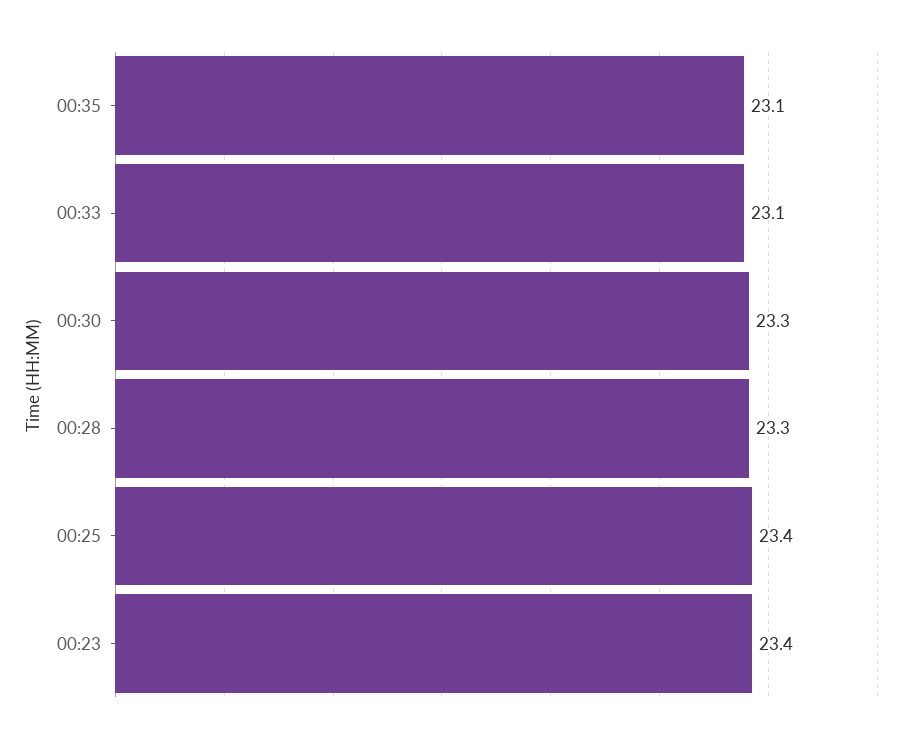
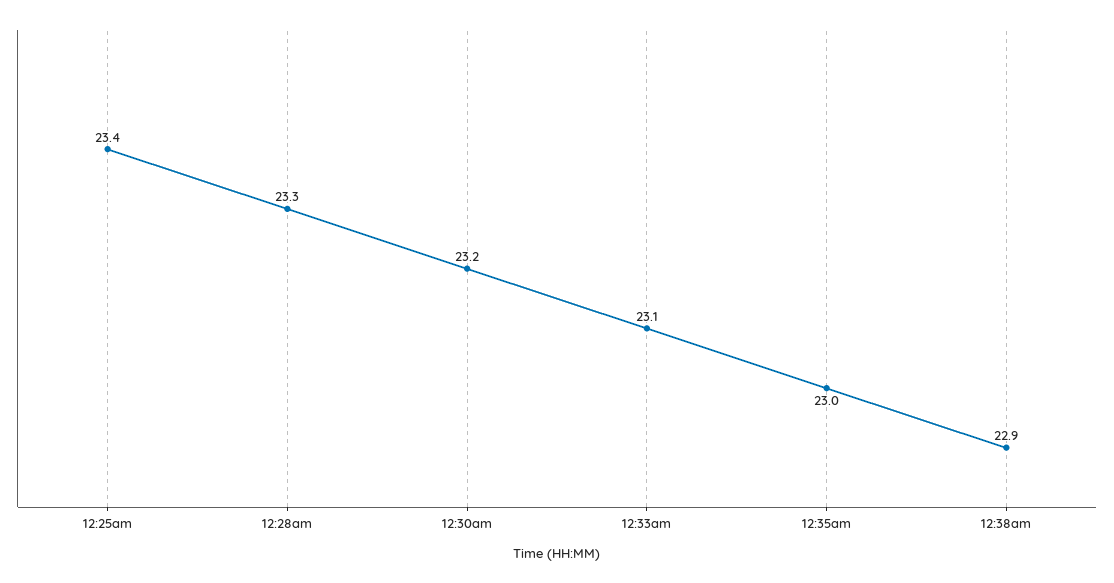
00:35: 23.1 -> 23
00:30: 23.3 -> 23.2
00:23: 23.4 -> none
12:38am: none -> 22.9

